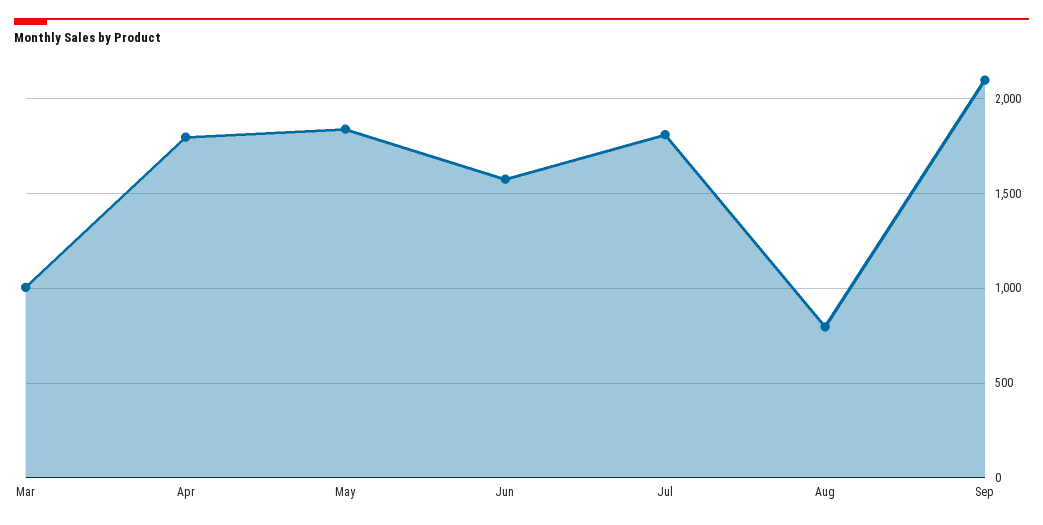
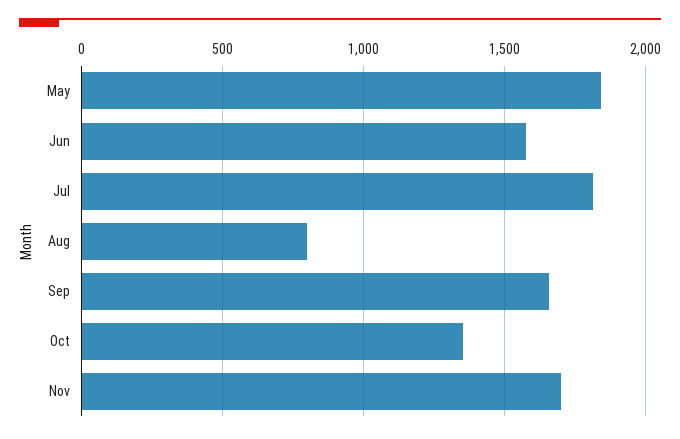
Mar: 1000 -> none
Apr: 1800 -> none
Sep: 2100 -> 1650
Oct: none -> 1350
Nov: none -> 1700

